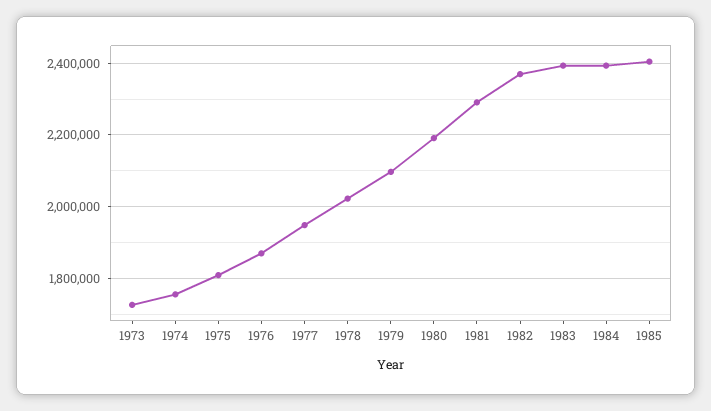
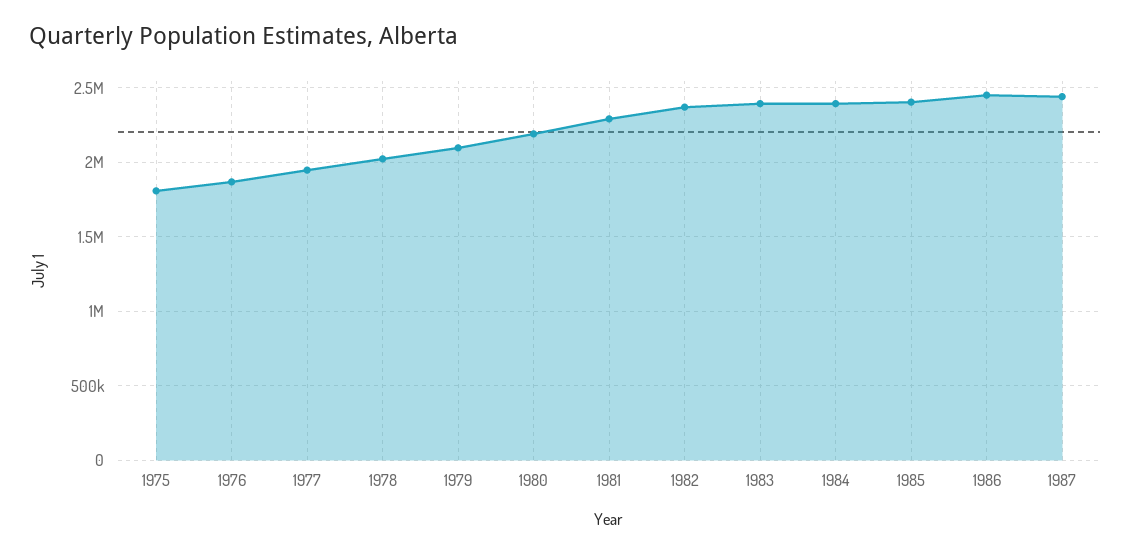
1973: 1720000 -> none
1974: 1760000 -> none
1986: none -> 2450000
1987: none -> 2450000

